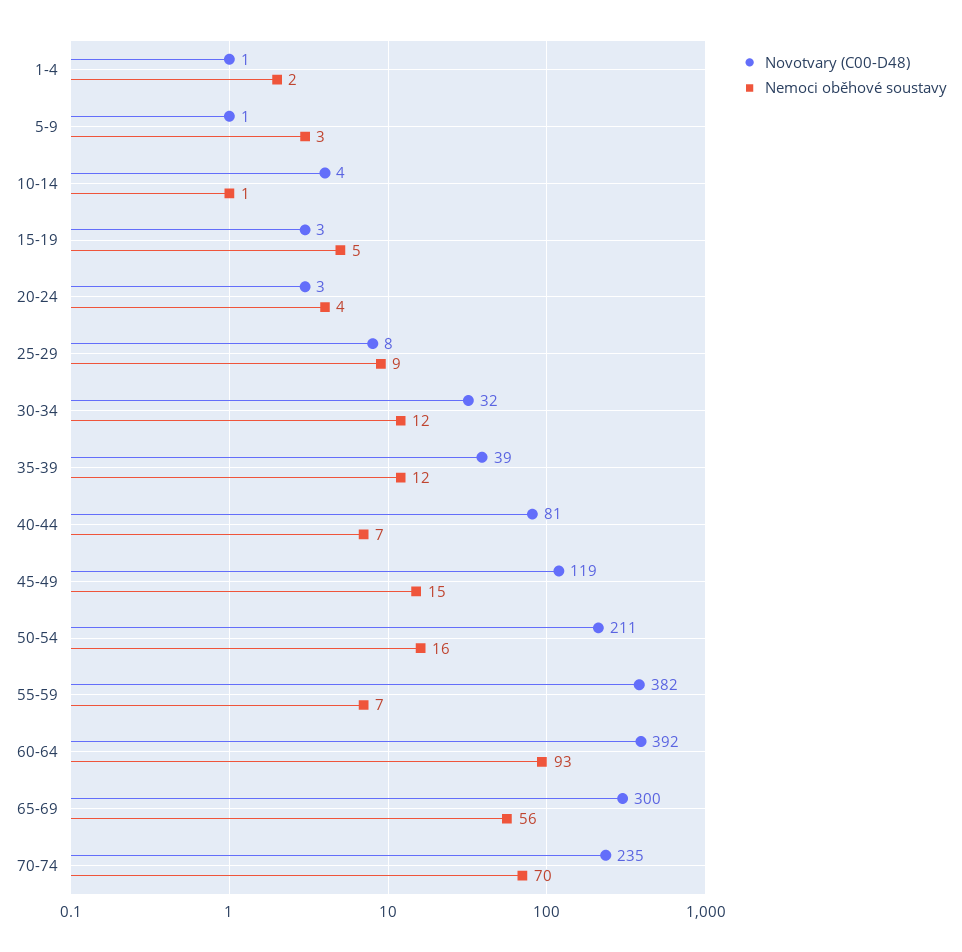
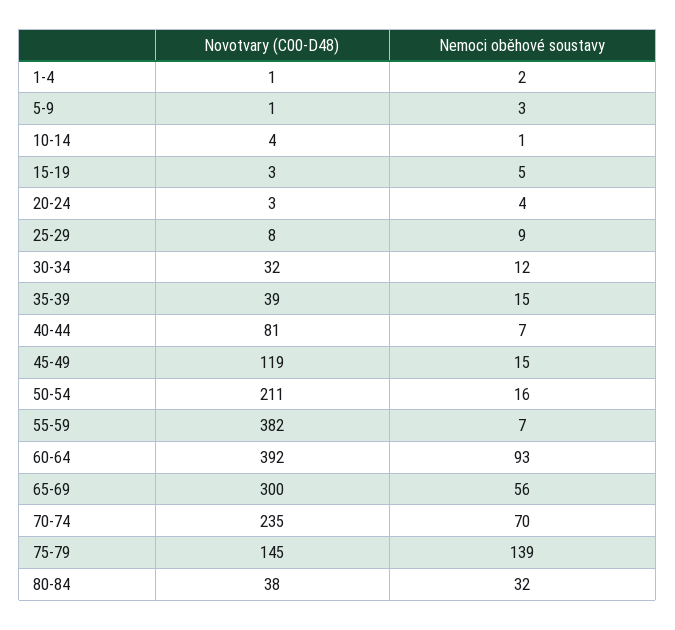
Nemoci oběhové soustavy, 35-39: 12 -> 15
Novotvary (C00-D48), 75-79: none -> 145
Nemoci oběhové soustavy, 75-79: none -> 139
Novotvary (C00-D48), 80-84: none -> 38
Nemoci oběhové soustavy, 80-84: none -> 32

